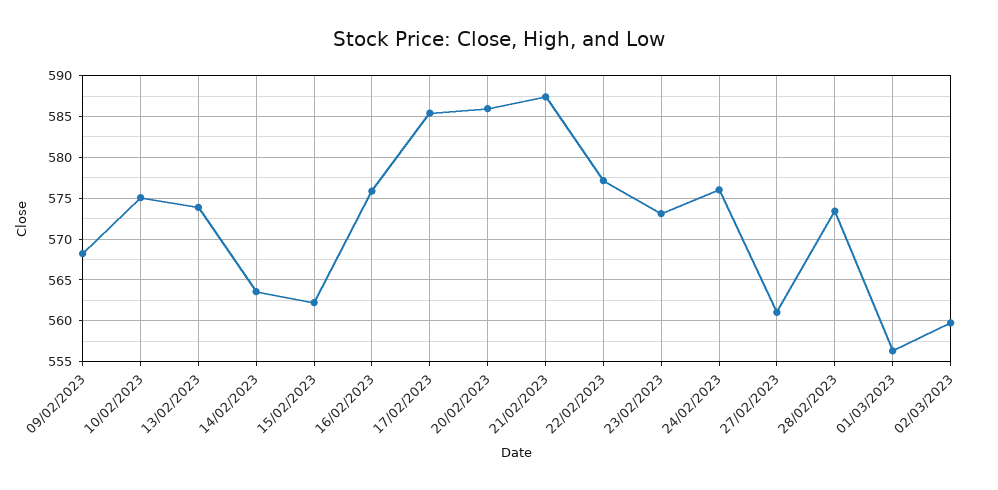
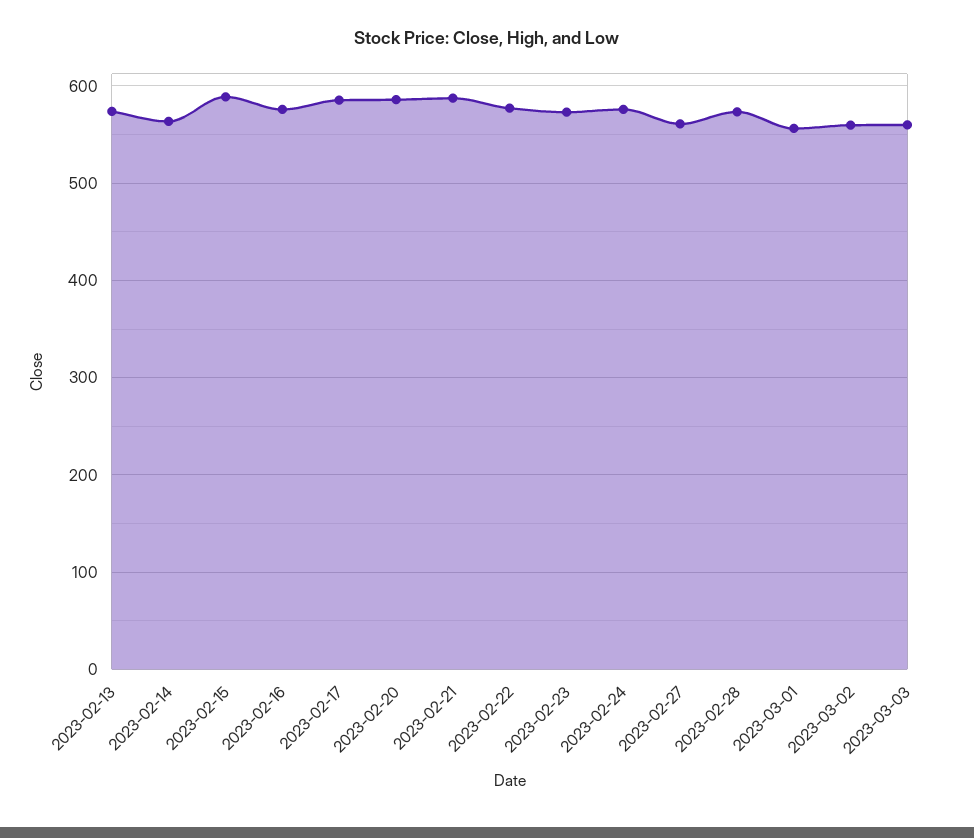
09/02/2023: 568 -> none
10/02/2023: 575 -> none
15/02/2023: 562 -> 590
2023-03-03: none -> 560

